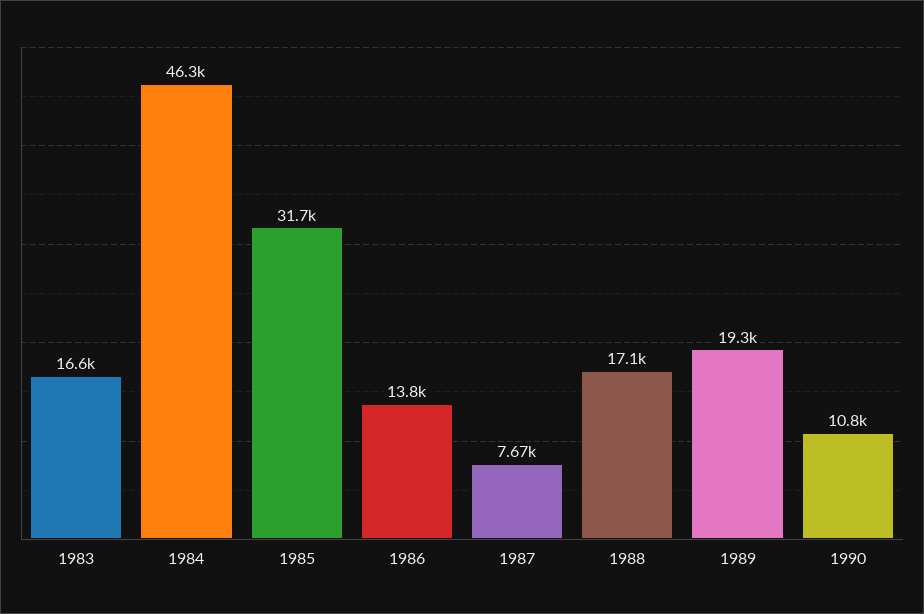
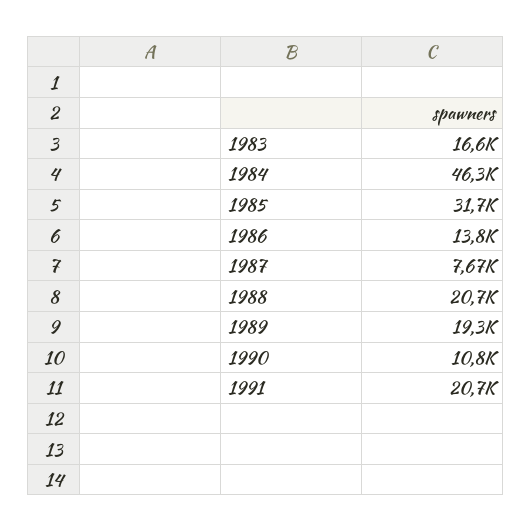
1988: 17100 -> 20700
1991: none -> 20700

